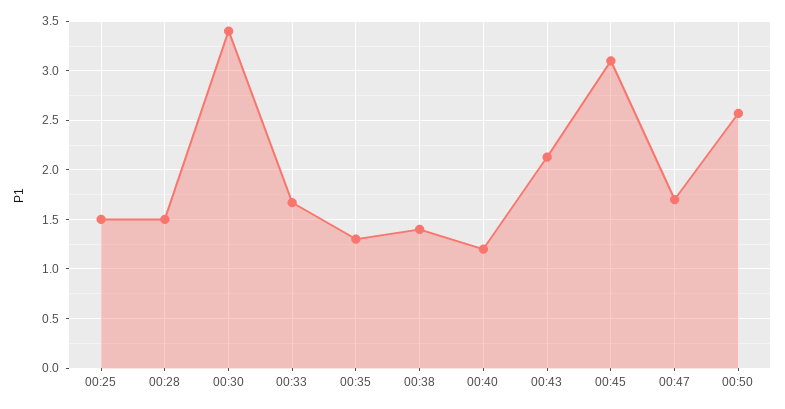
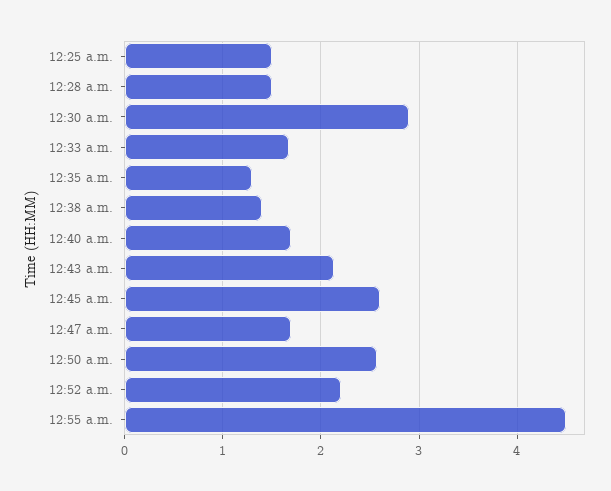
00:30: 3.4 -> 2.9
00:40: 1.2 -> 1.7
00:45: 3.1 -> 2.6
12:52 a.m.: none -> 2.2
12:55 a.m.: none -> 4.5

